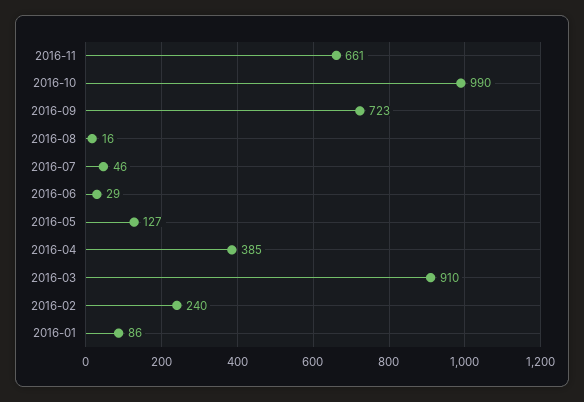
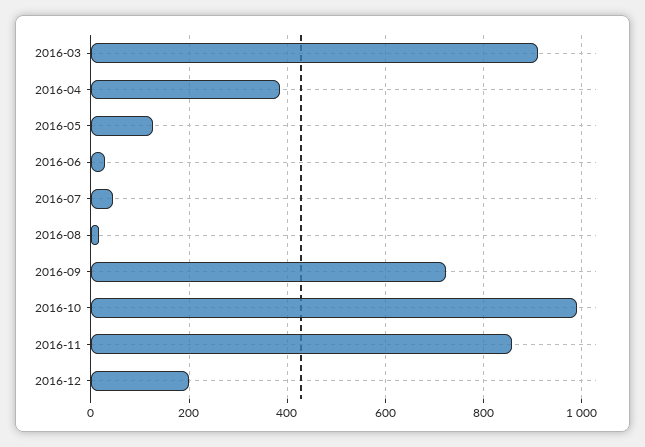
2016-11: 661 -> 860
2016-02: 240 -> none
2016-01: 86 -> none
2016-12: none -> 200

